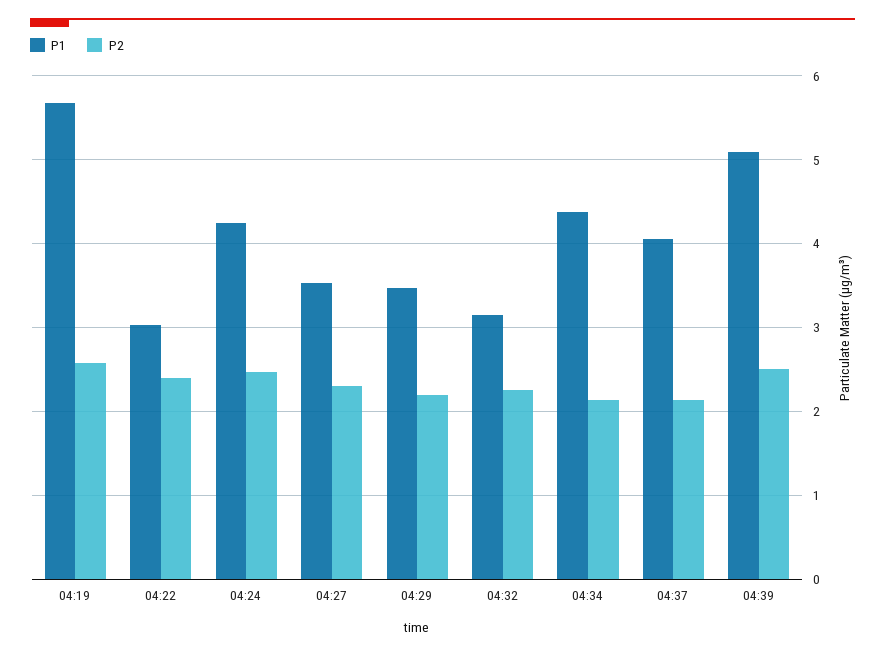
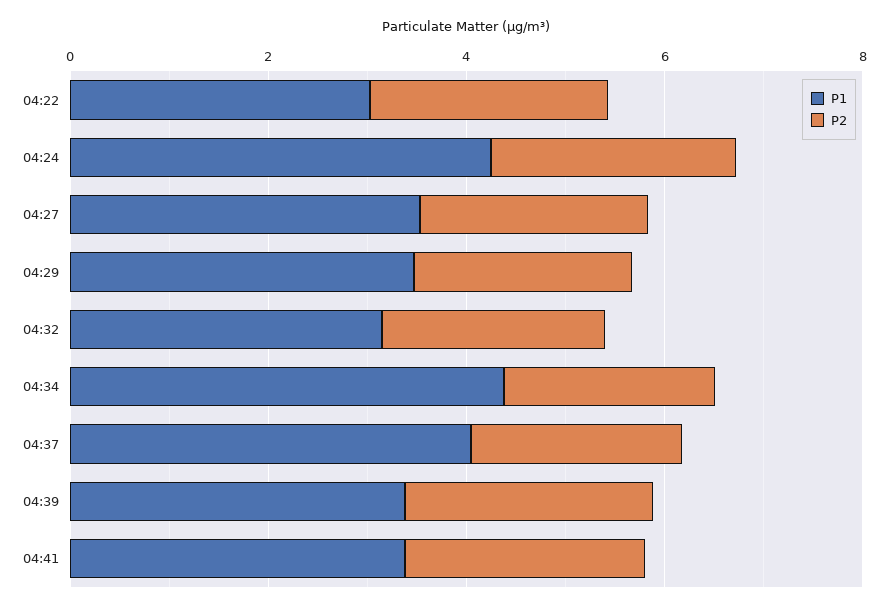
P1, 04:19: 5.7 -> none
P2, 04:19: 2.6 -> none
P1, 04:39: 5.1 -> 3.5
P1, 04:41: none -> 3.5
P2, 04:41: none -> 2.5

